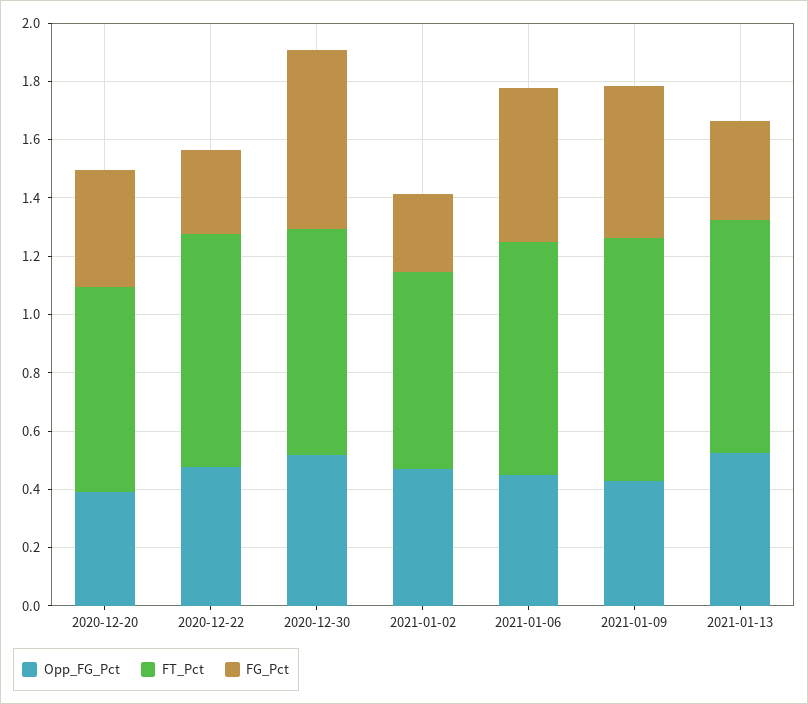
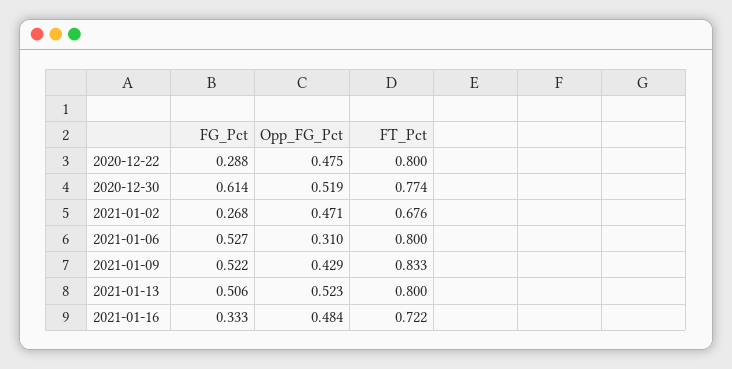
Opp_FG_Pct, 2020-12-20: 0.4 -> none
FT_Pct, 2020-12-20: 0.7 -> none
FG_Pct, 2020-12-20: 0.4 -> none
Opp_FG_Pct, 2021-01-06: 0.45 -> 0.31
FG_Pct, 2021-01-13: 0.35 -> 0.506
FG_Pct, 2021-01-16: none -> 0.333
Opp_FG_Pct, 2021-01-16: none -> 0.484
FT_Pct, 2021-01-16: none -> 0.722

